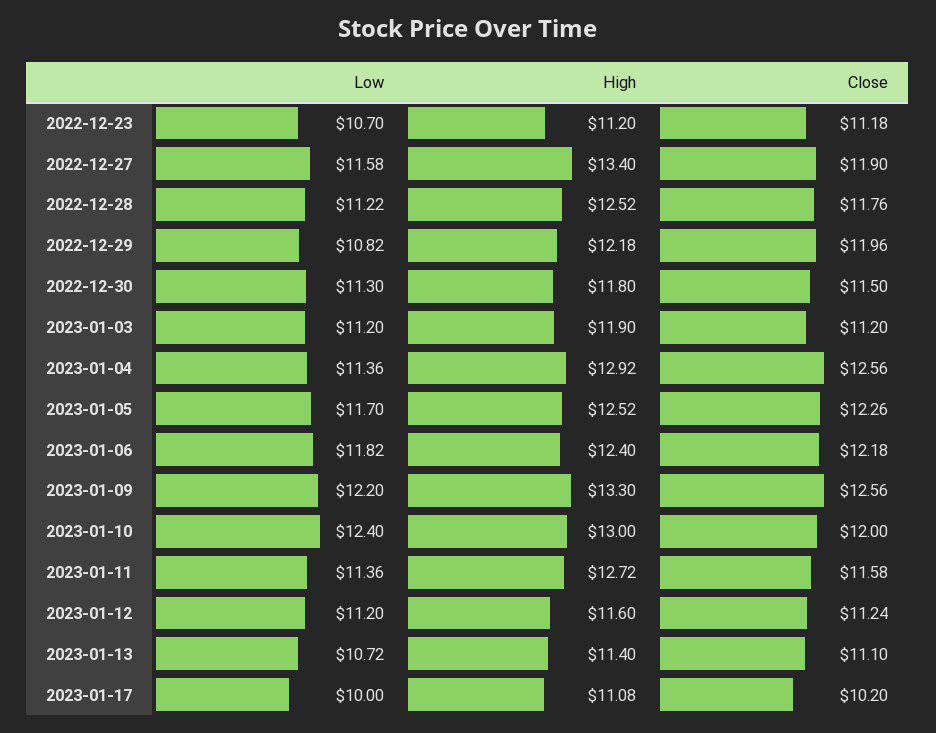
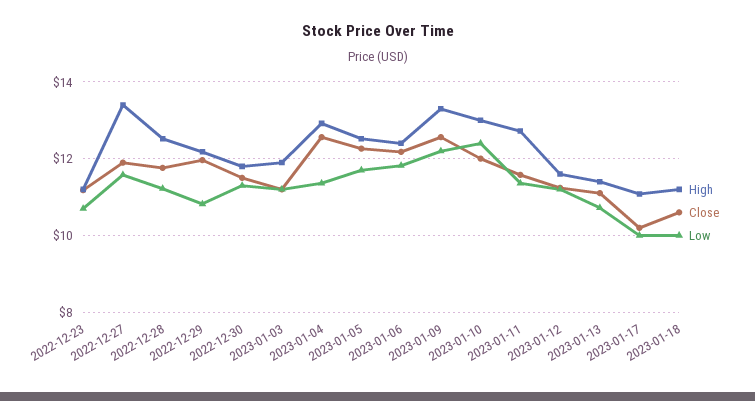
High, 2023-01-18: none -> 11.2
Close, 2023-01-18: none -> 10.6
Low, 2023-01-18: none -> 10

